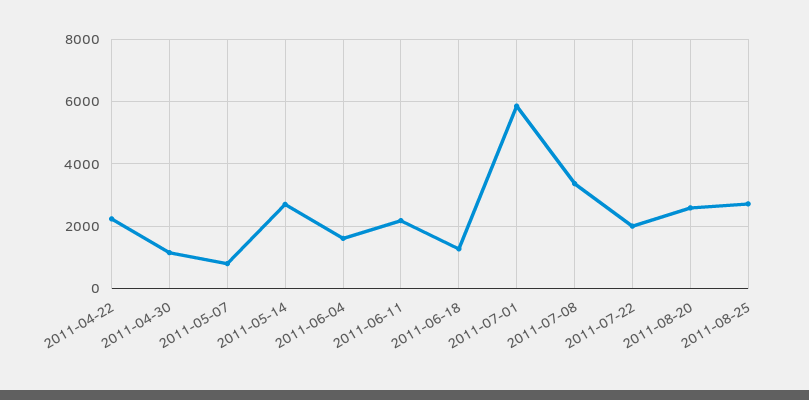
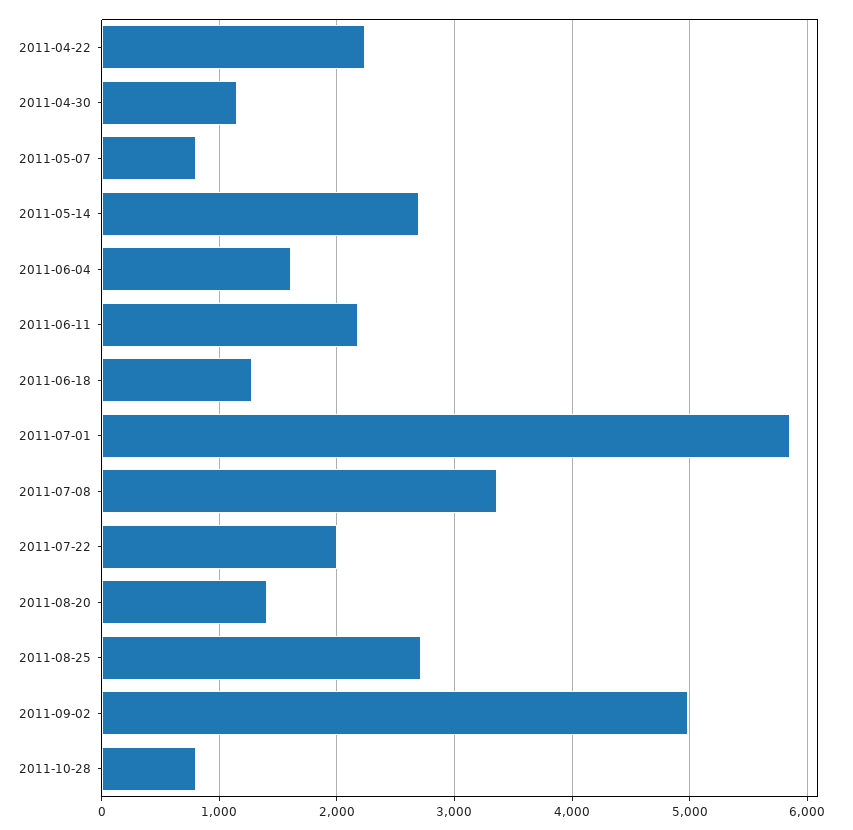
2011-08-20: 2600 -> 1400
2011-09-02: none -> 5000
2011-10-28: none -> 800

